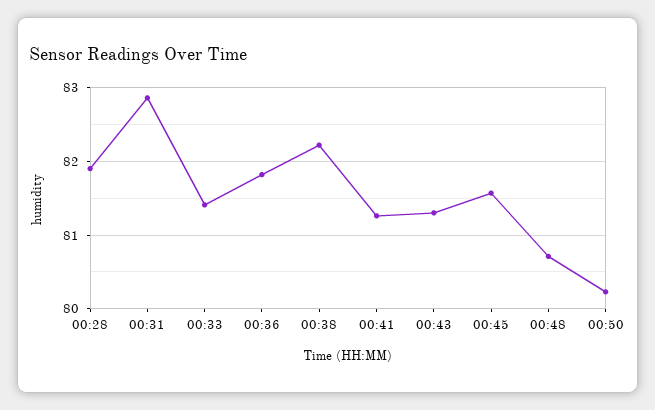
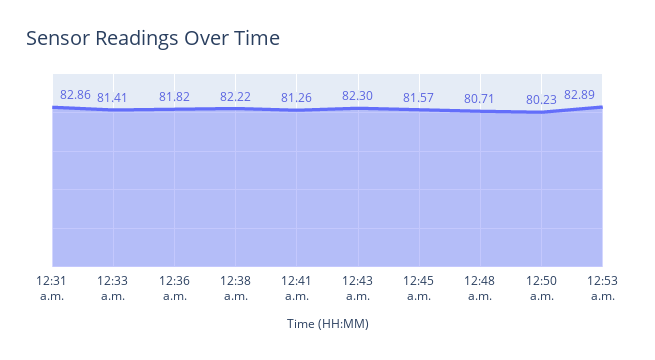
00:28: 81.9 -> none
00:43: 81.3 -> 82.3
12:53 a.m.: none -> 82.89

